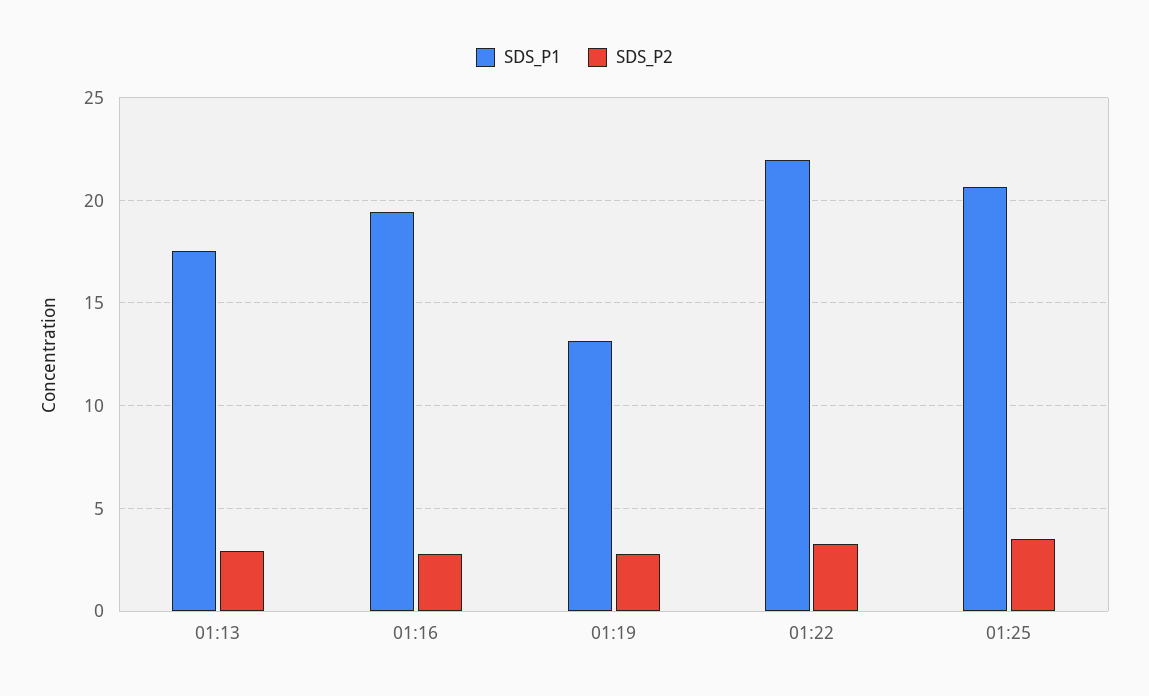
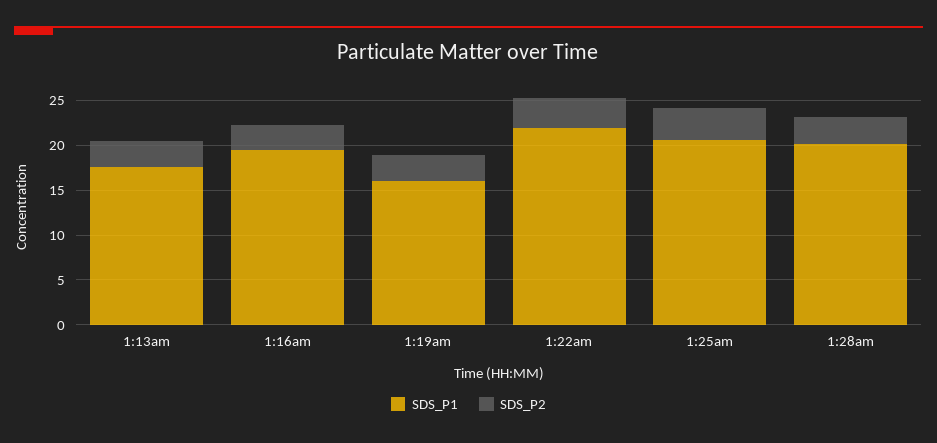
SDS_P1, 01:19: 13 -> 16
SDS_P1, 1:28am: none -> 20
SDS_P2, 1:28am: none -> 3

